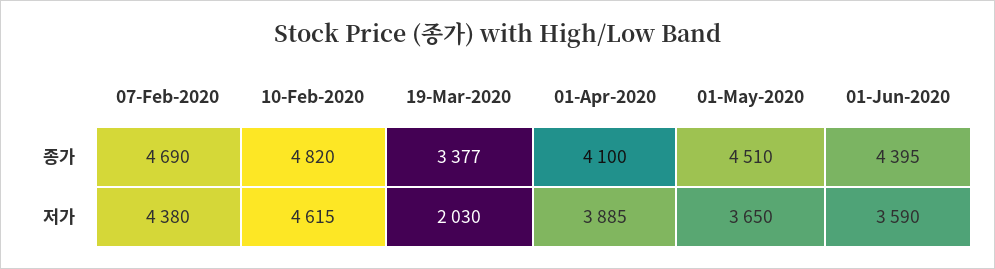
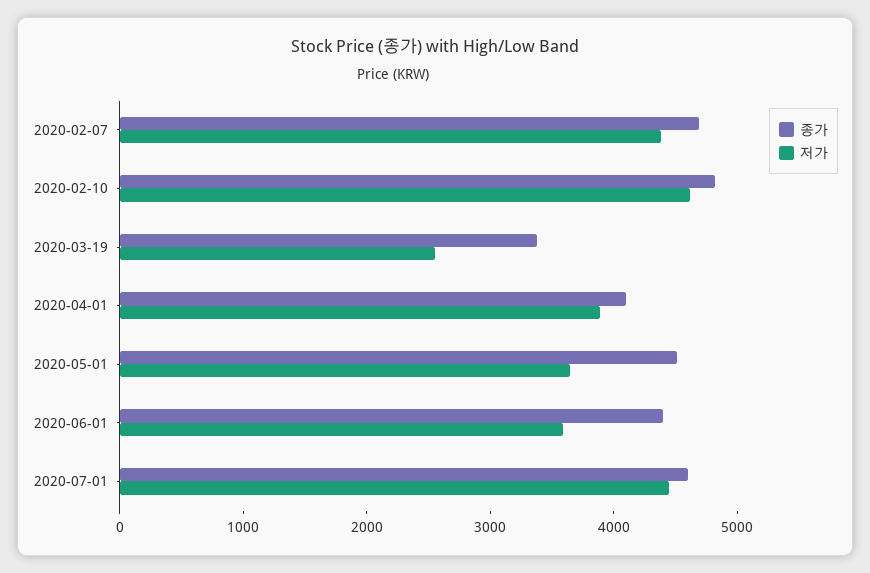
저가, 19-Mar-2020: 2030 -> 2600
종가, 2020-07-01: none -> 4600
저가, 2020-07-01: none -> 4400

